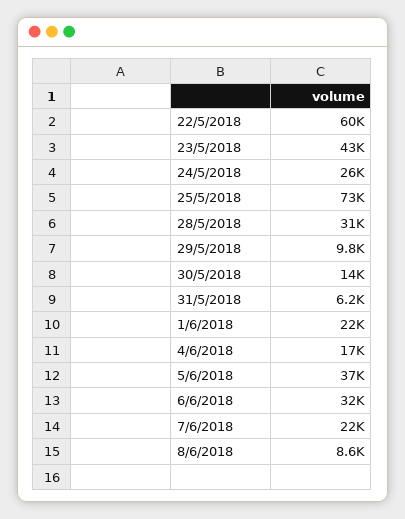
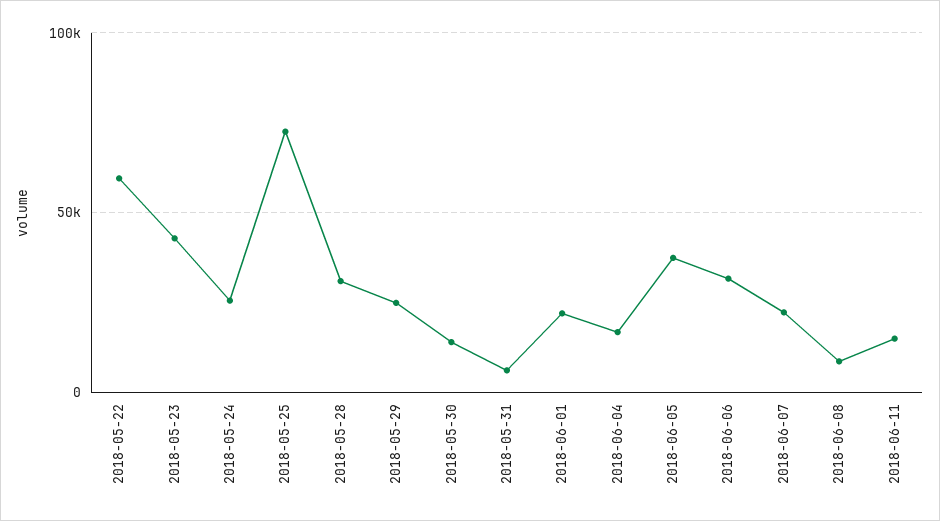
29/5/2018: 9800 -> 25000
2018-06-11: none -> 15000

